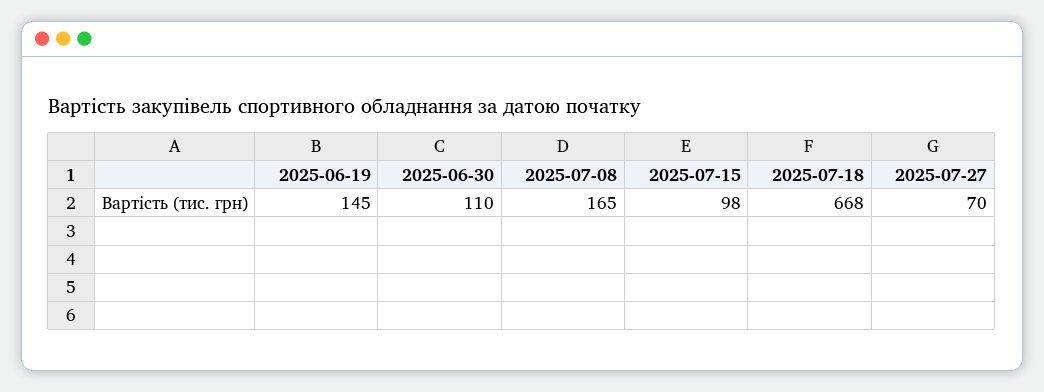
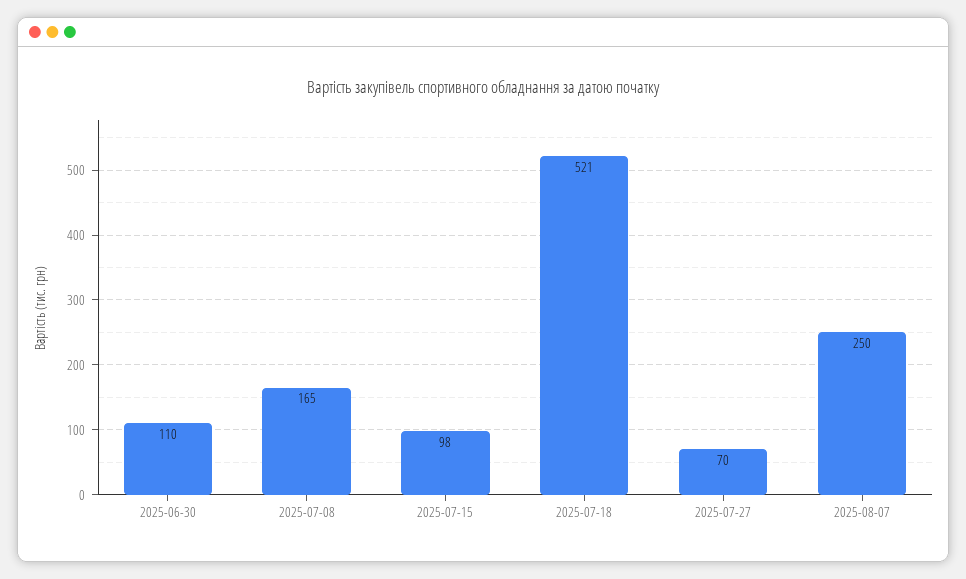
2025-06-19: 145 -> none
2025-07-18: 668 -> 521
2025-08-07: none -> 250

